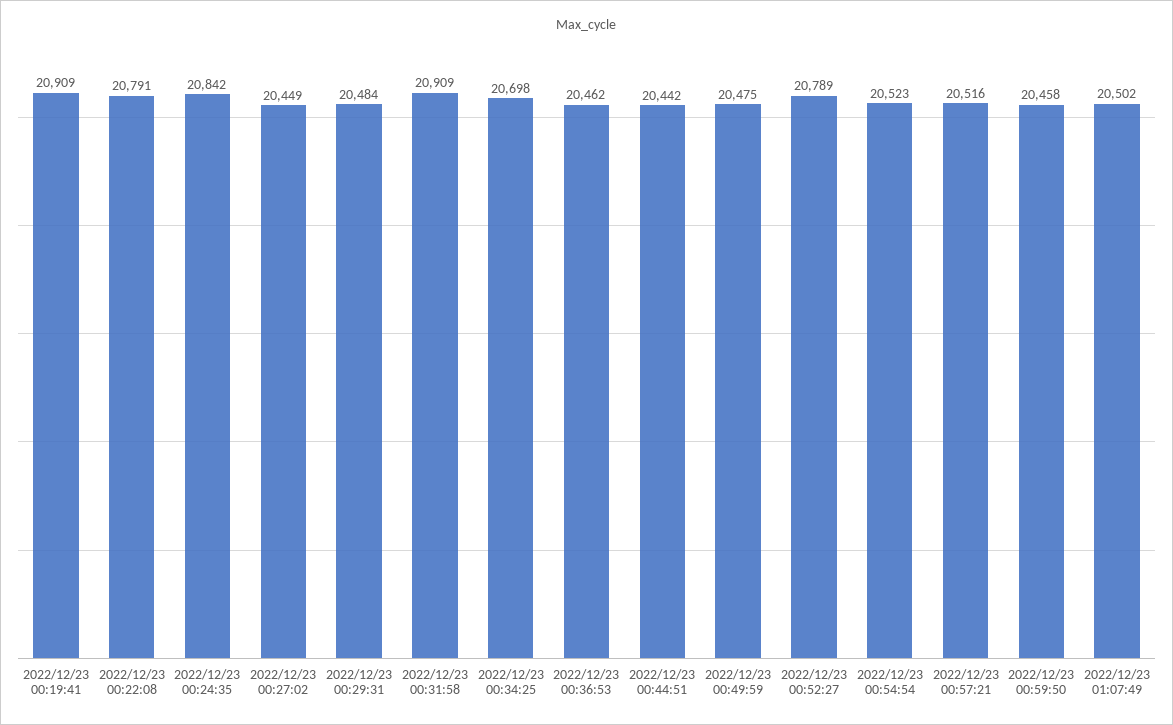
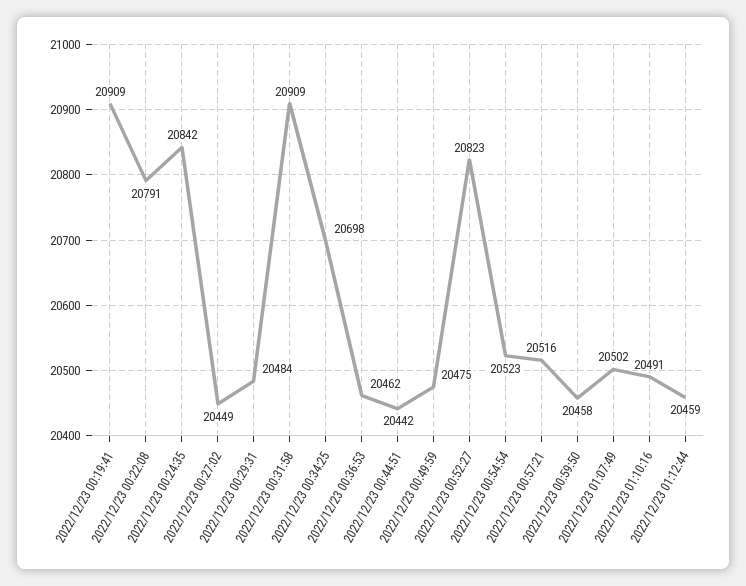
2022/12/23 00:52:27: 20789 -> 20823
2022/12/23 01:10:16: none -> 20491
2022/12/23 01:12:44: none -> 20459

